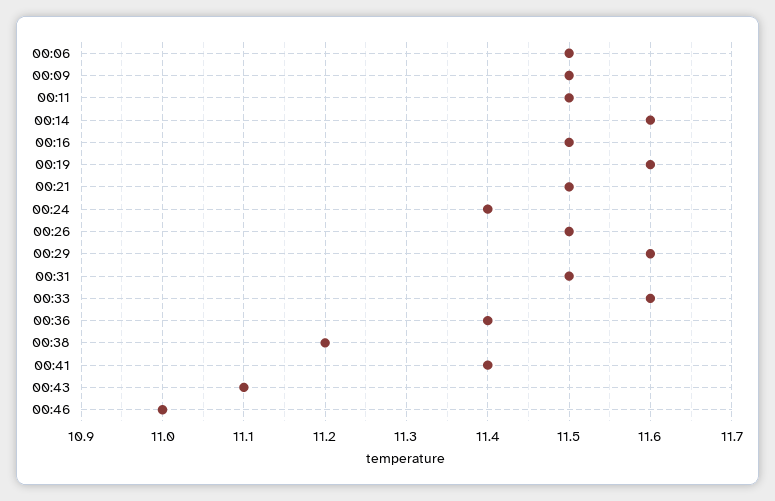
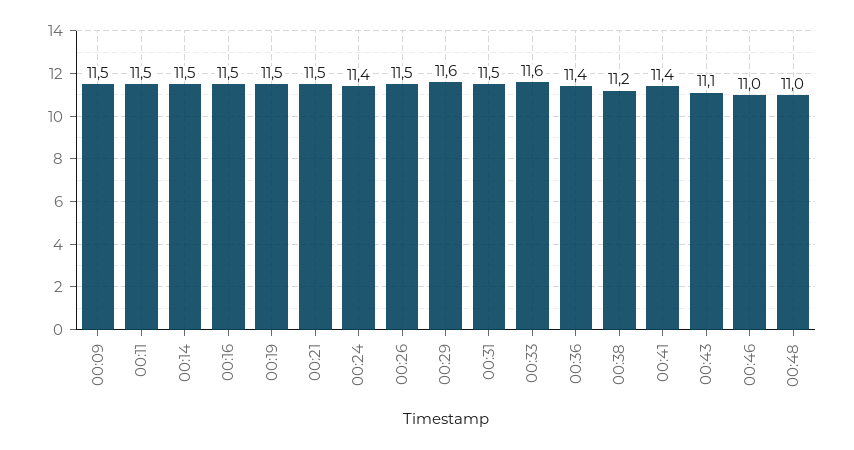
00:06: 11.5 -> none
00:14: 11.6 -> 11.5
00:19: 11.6 -> 11.5
00:48: none -> 11

